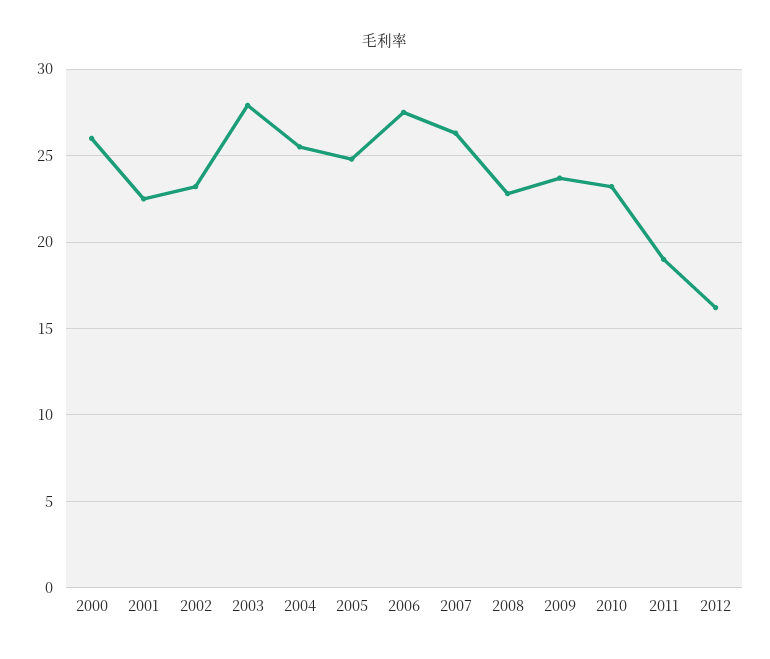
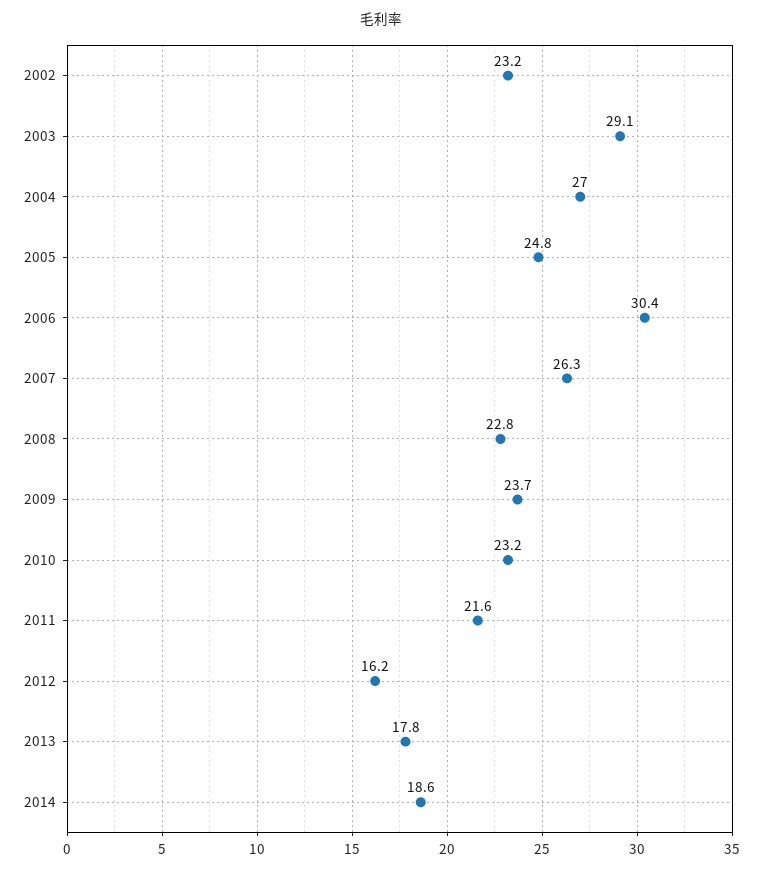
2000: 26 -> none
2001: 22.5 -> none
2003: 28 -> 29.1
2004: 25.5 -> 27
2006: 27.5 -> 30.4
2011: 19 -> 21.6
2013: none -> 17.8
2014: none -> 18.6

